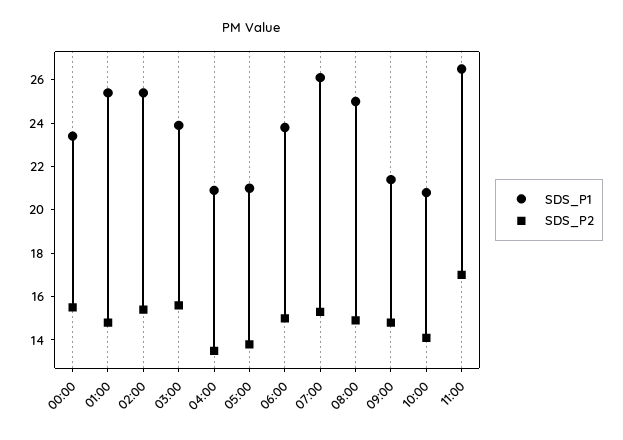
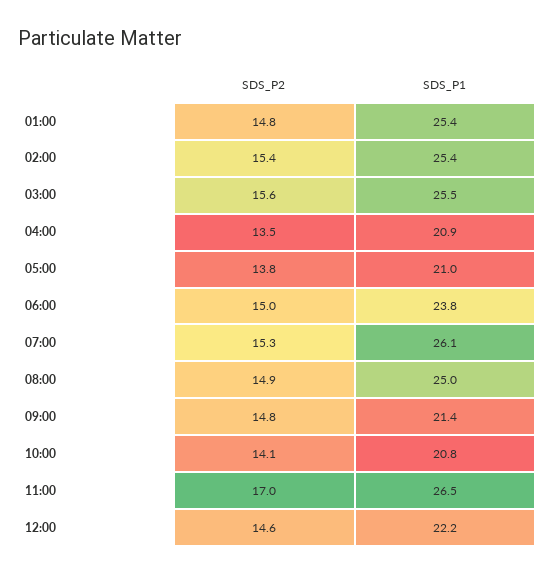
SDS_P1, 00:00: 23.5 -> none
SDS_P2, 00:00: 15.5 -> none
SDS_P1, 03:00: 24 -> 25.5
SDS_P2, 12:00: none -> 14.6
SDS_P1, 12:00: none -> 22.2

